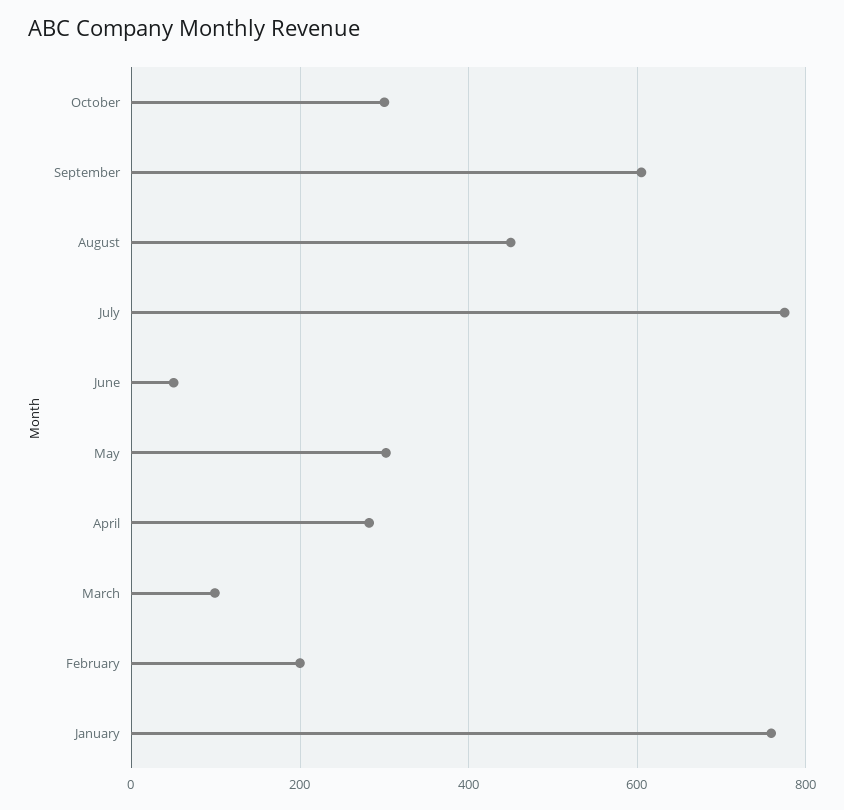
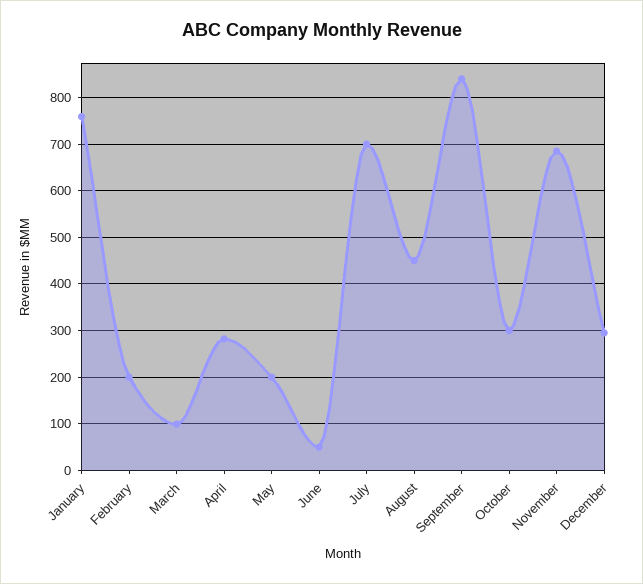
September: 600 -> 840
July: 780 -> 700
May: 300 -> 200
November: none -> 680
December: none -> 300

